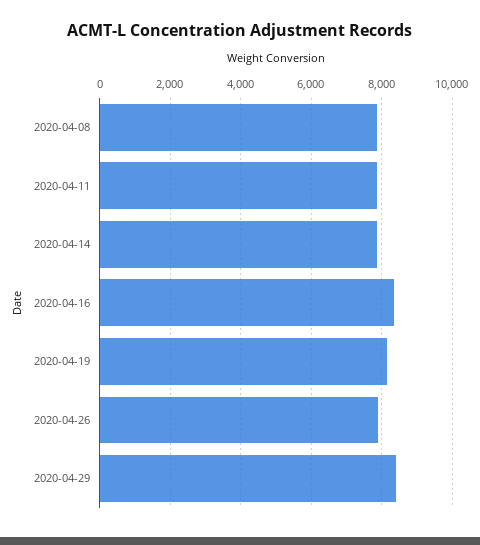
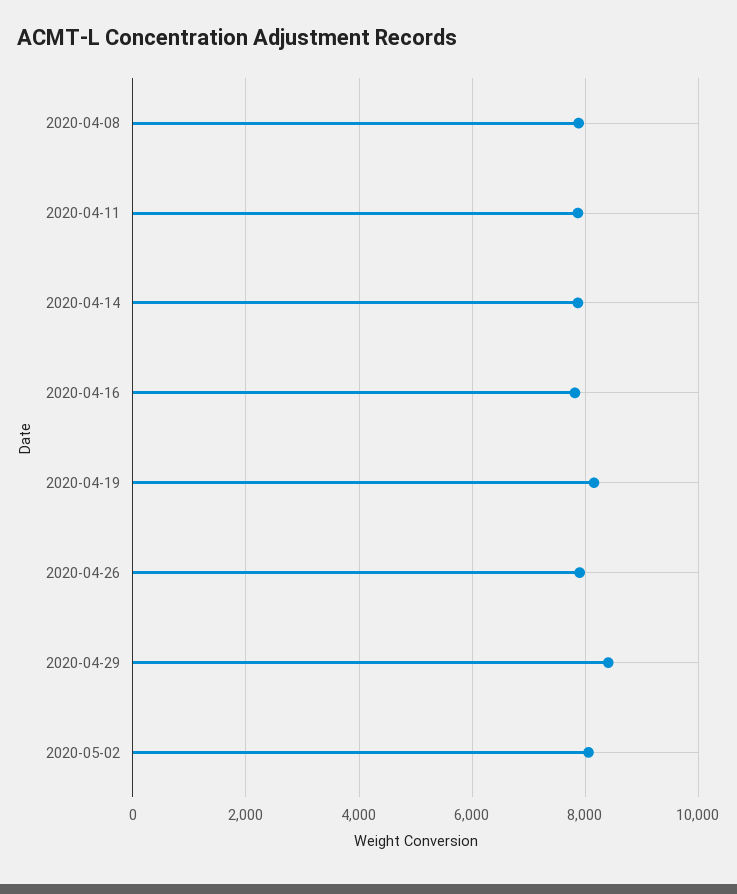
2020-04-16: 8400 -> 7800
2020-05-02: none -> 8000

